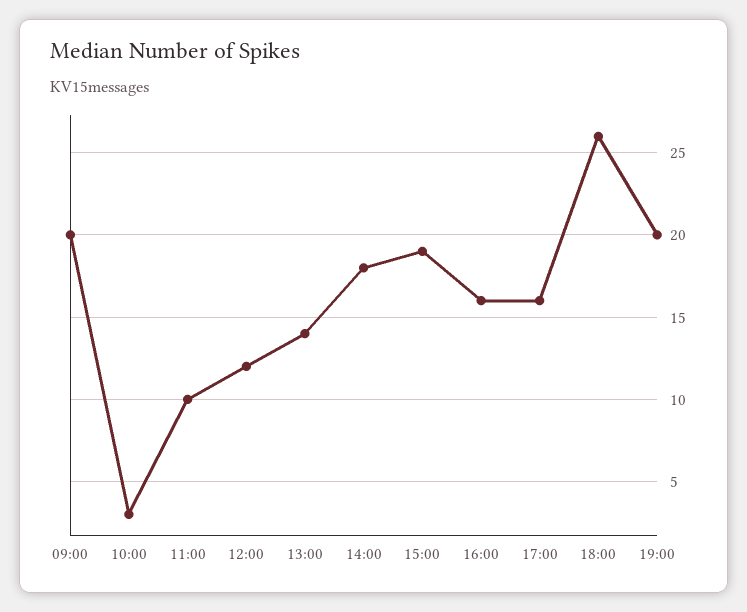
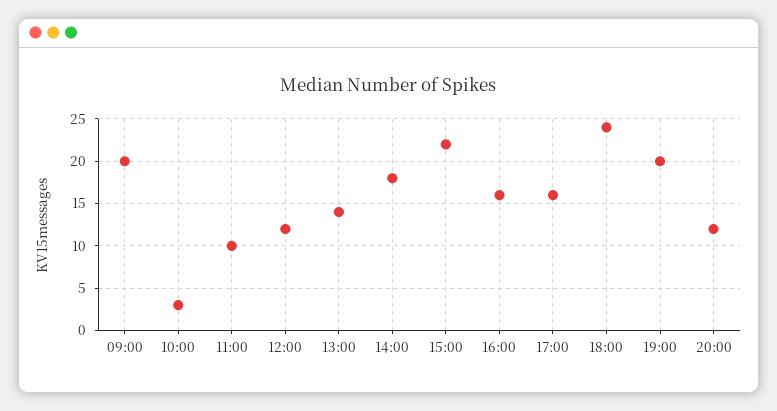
15:00: 19 -> 22
18:00: 26 -> 24
20:00: none -> 12

